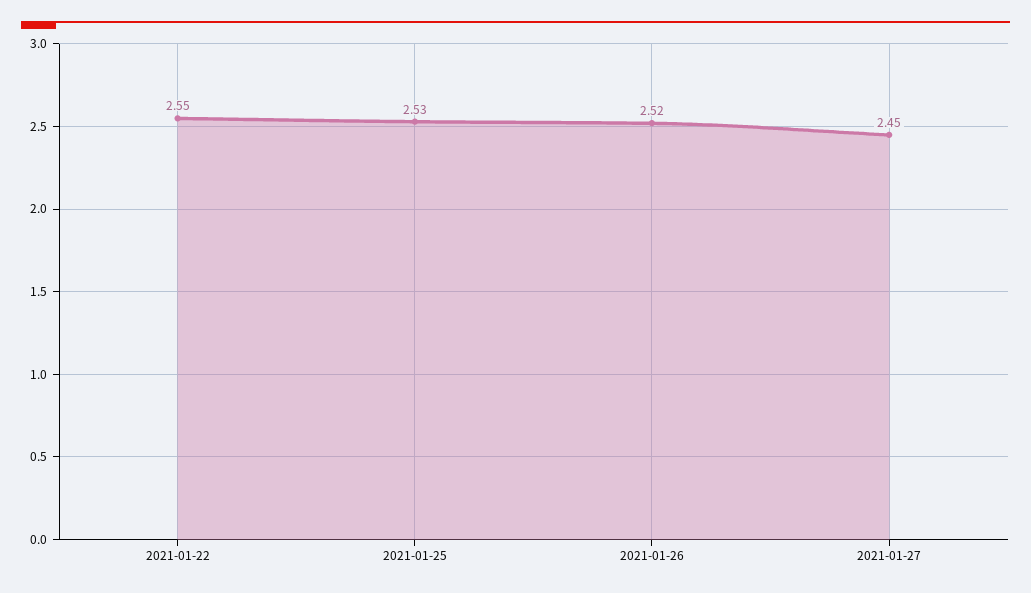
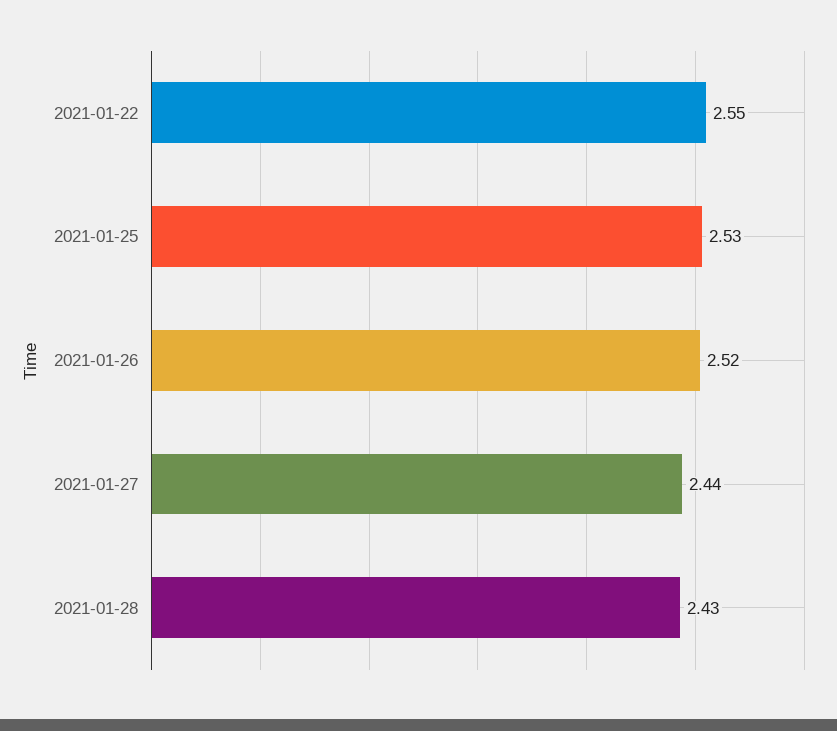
2021-01-27: 2.45 -> 2.44
2021-01-28: none -> 2.43

